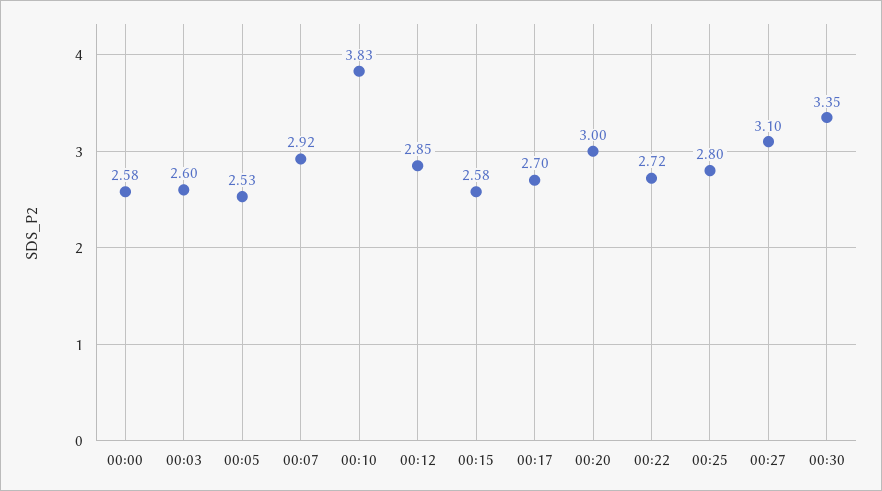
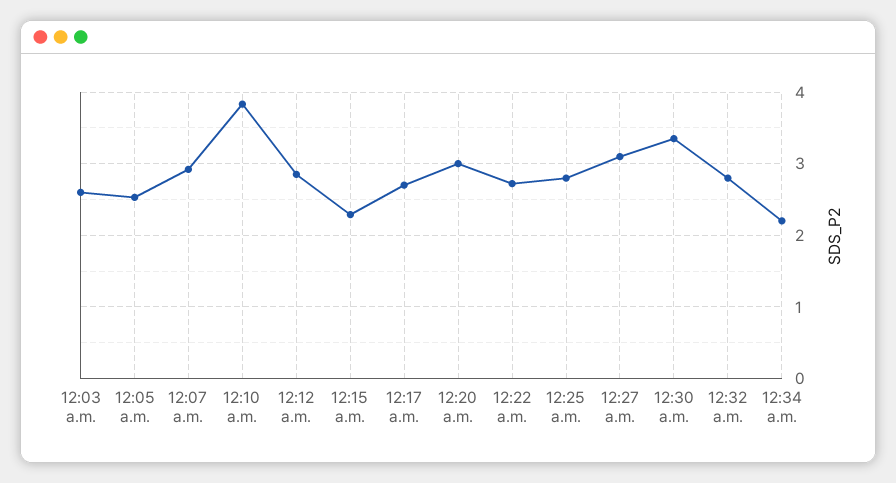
00:00: 2.58 -> none
00:15: 2.58 -> 2.3
12:32 a.m.: none -> 2.8
12:34 a.m.: none -> 2.2

